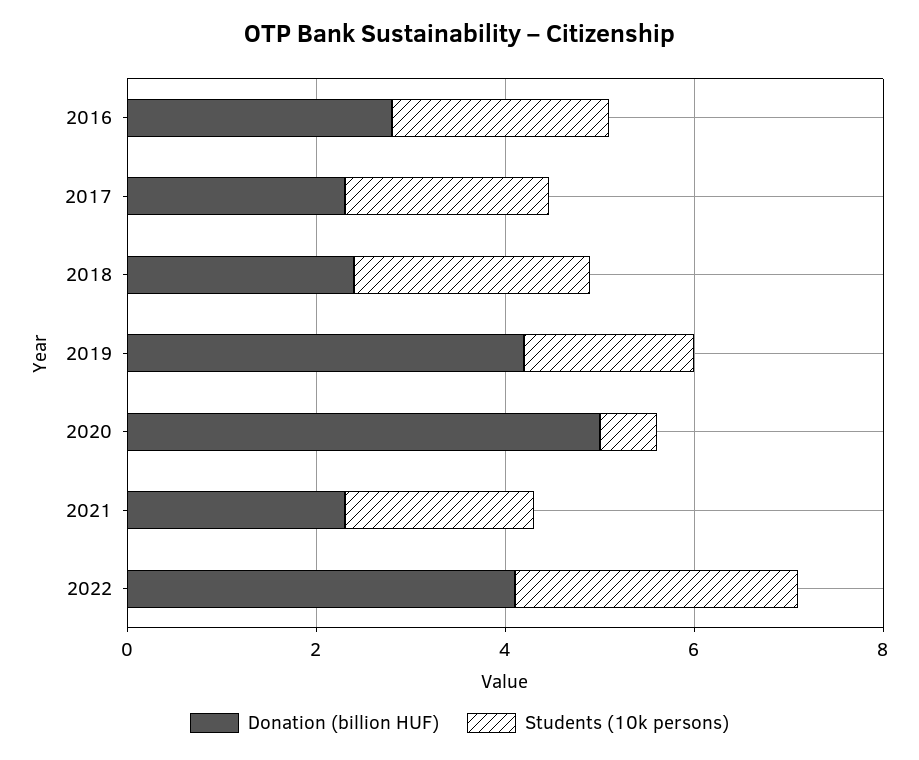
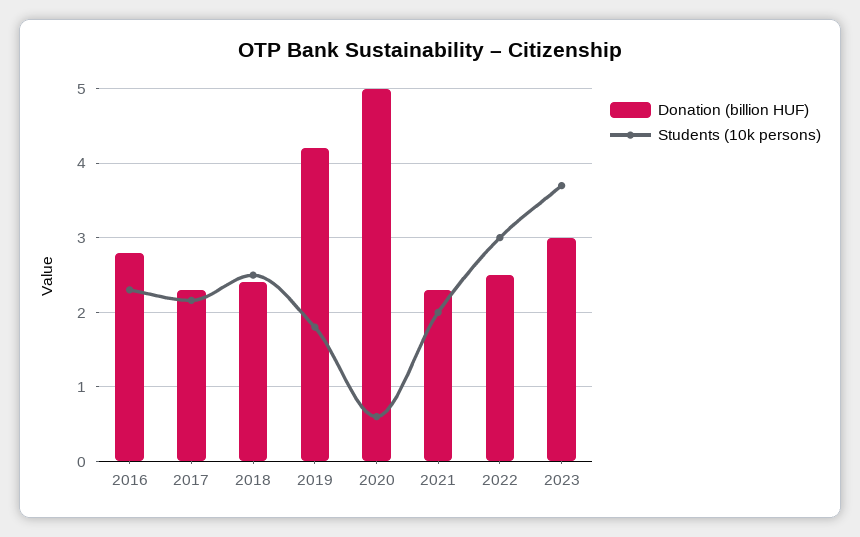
Donation (billion HUF), 2022: 4 -> 2.5
Donation (billion HUF), 2023: none -> 3
Students (10k persons), 2023: none -> 3.7

